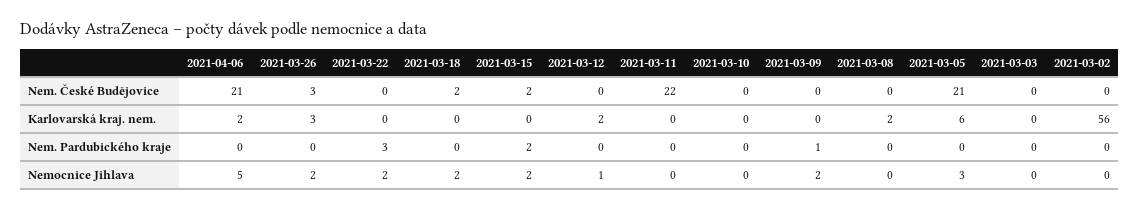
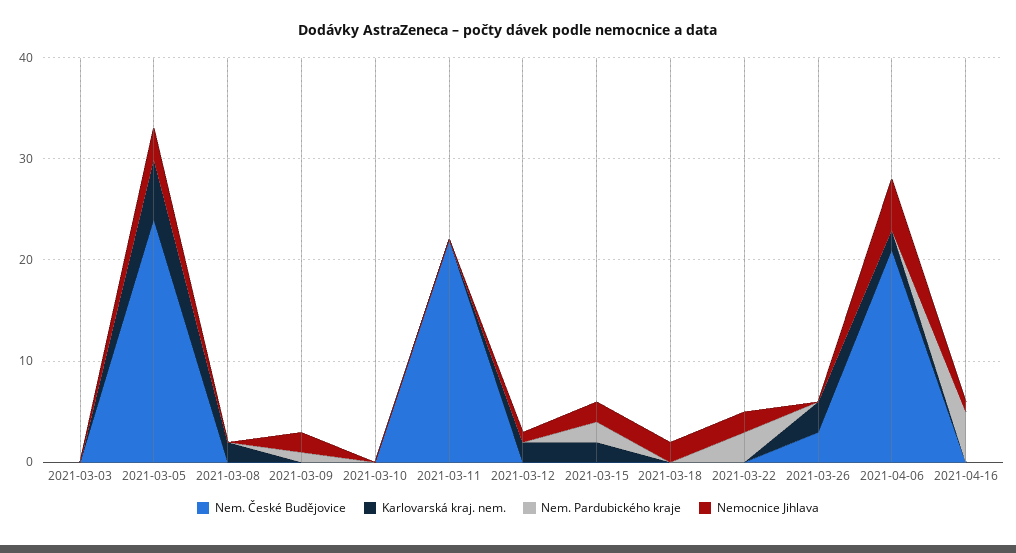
Nem. České Budějovice, 2021-03-18: 2 -> 0
Nem. České Budějovice, 2021-03-15: 2 -> 0
Nem. České Budějovice, 2021-03-05: 21 -> 24
Nem. České Budějovice, 2021-03-02: 0 -> none
Karlovarská kraj. nem., 2021-03-15: 0 -> 2
Karlovarská kraj. nem., 2021-03-02: 56 -> none
Nem. Pardubického kraje, 2021-03-02: 0 -> none
Nemocnice Jihlava, 2021-03-26: 2 -> 0
Nemocnice Jihlava, 2021-03-02: 0 -> none
Nem. České Budějovice, 2021-04-16: none -> 0
Karlovarská kraj. nem., 2021-04-16: none -> 0
Nem. Pardubického kraje, 2021-04-16: none -> 5
Nemocnice Jihlava, 2021-04-16: none -> 1

